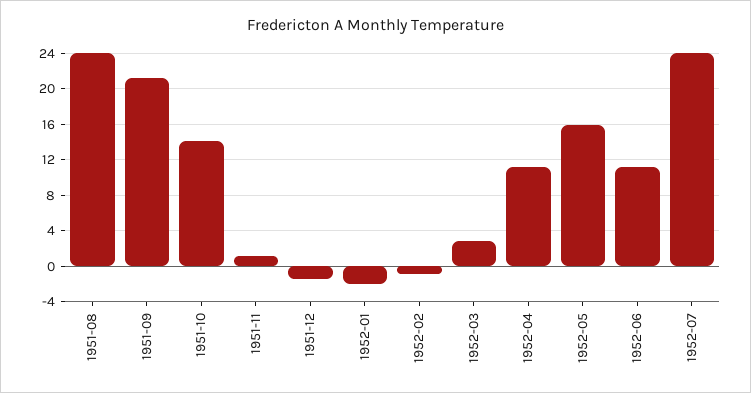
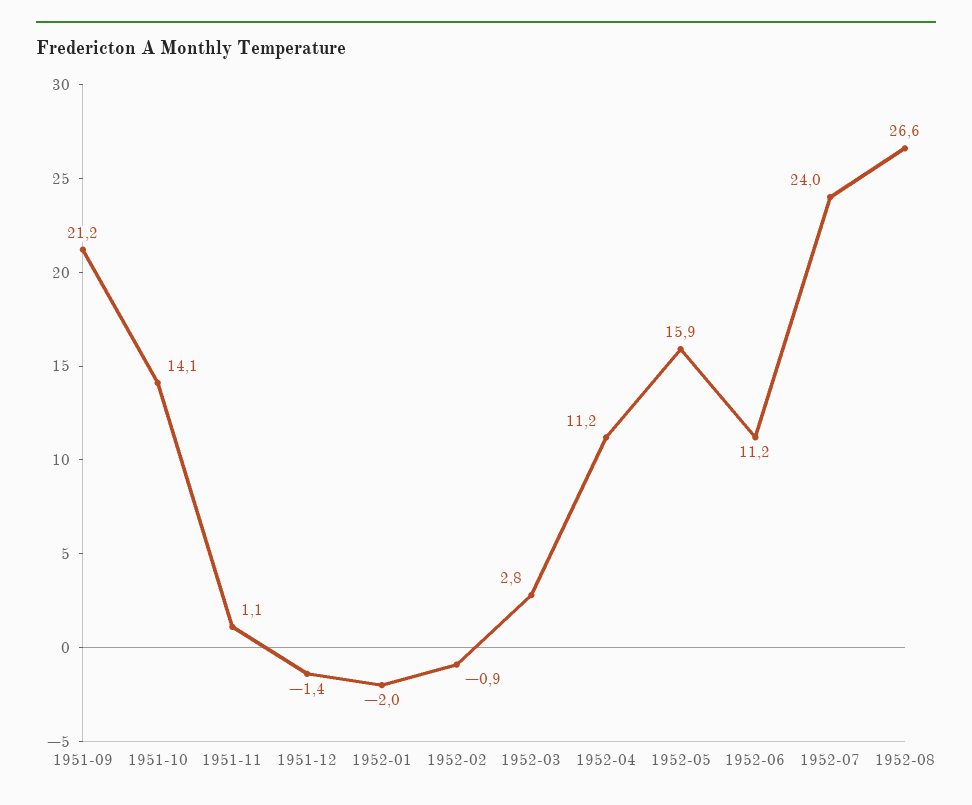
1951-08: 24 -> none
1952-08: none -> 26.6

